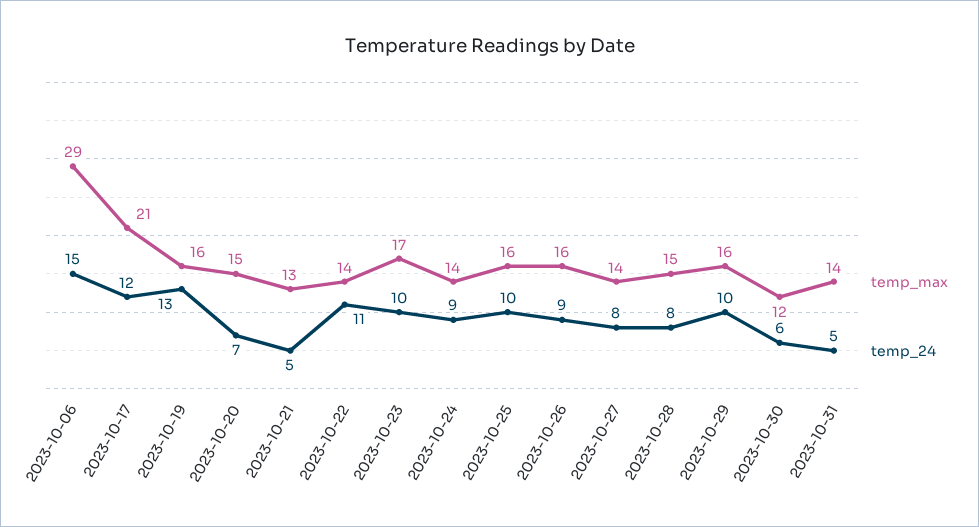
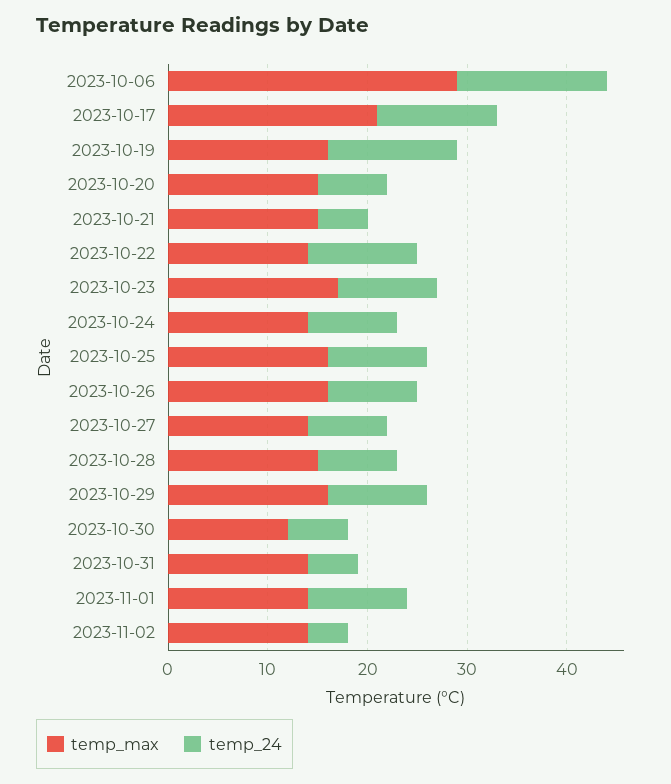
temp_max, 2023-10-21: 13 -> 15
temp_max, 2023-11-01: none -> 14
temp_24, 2023-11-01: none -> 10
temp_max, 2023-11-02: none -> 14
temp_24, 2023-11-02: none -> 4

